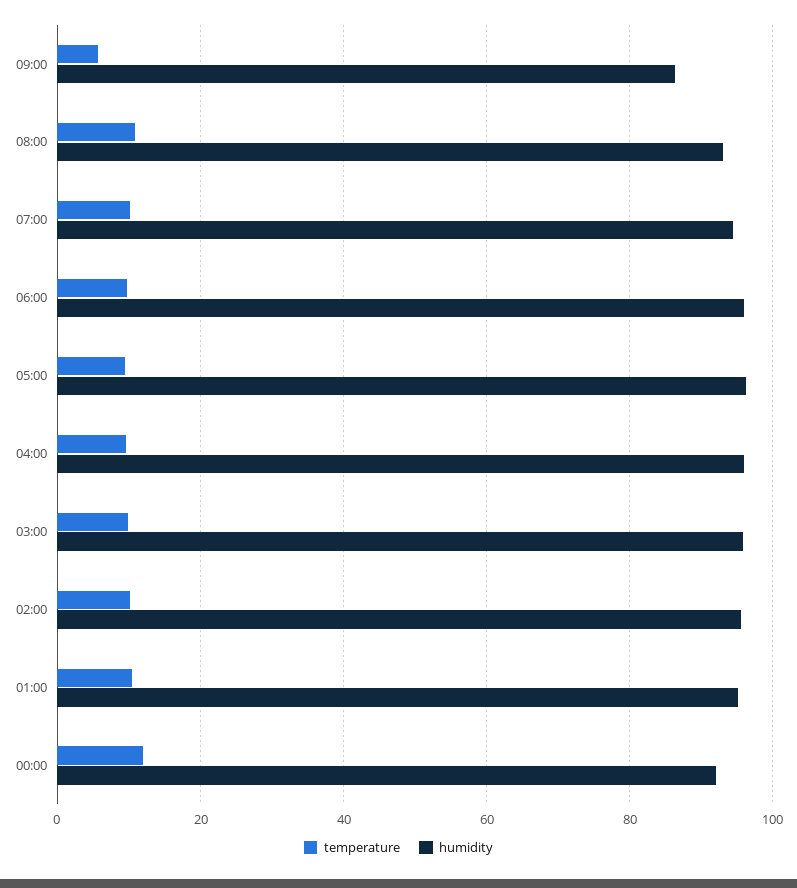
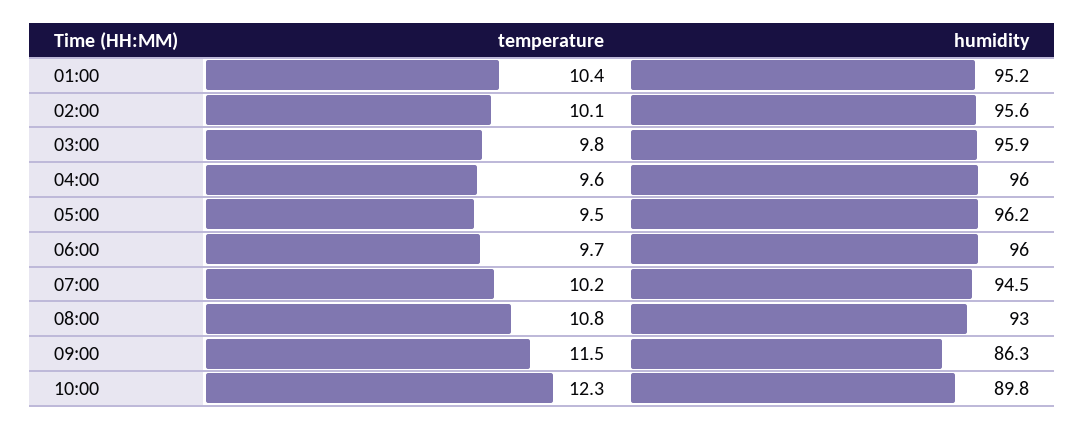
temperature, 09:00: 6 -> 11.5
temperature, 00:00: 12 -> none
humidity, 00:00: 92 -> none
temperature, 10:00: none -> 12.3
humidity, 10:00: none -> 89.8

